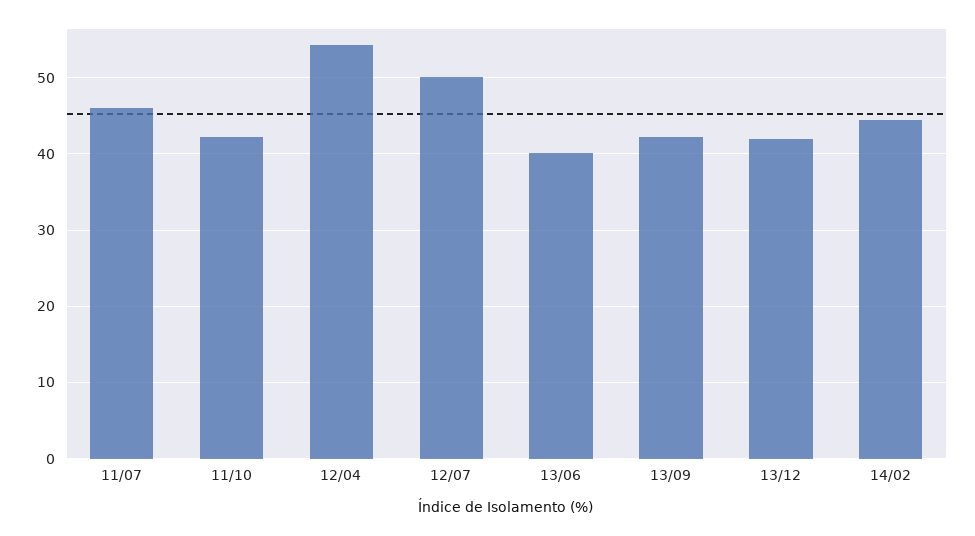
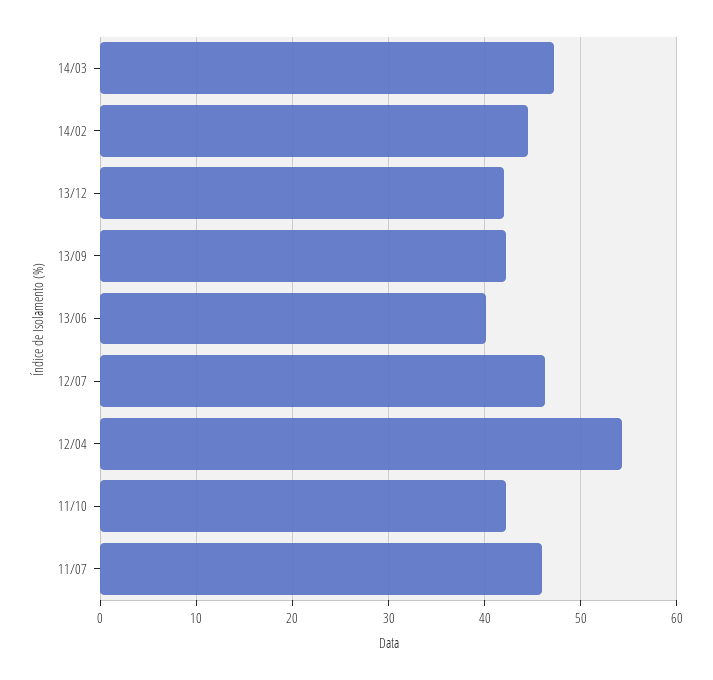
12/07: 50 -> 46
14/03: none -> 47

